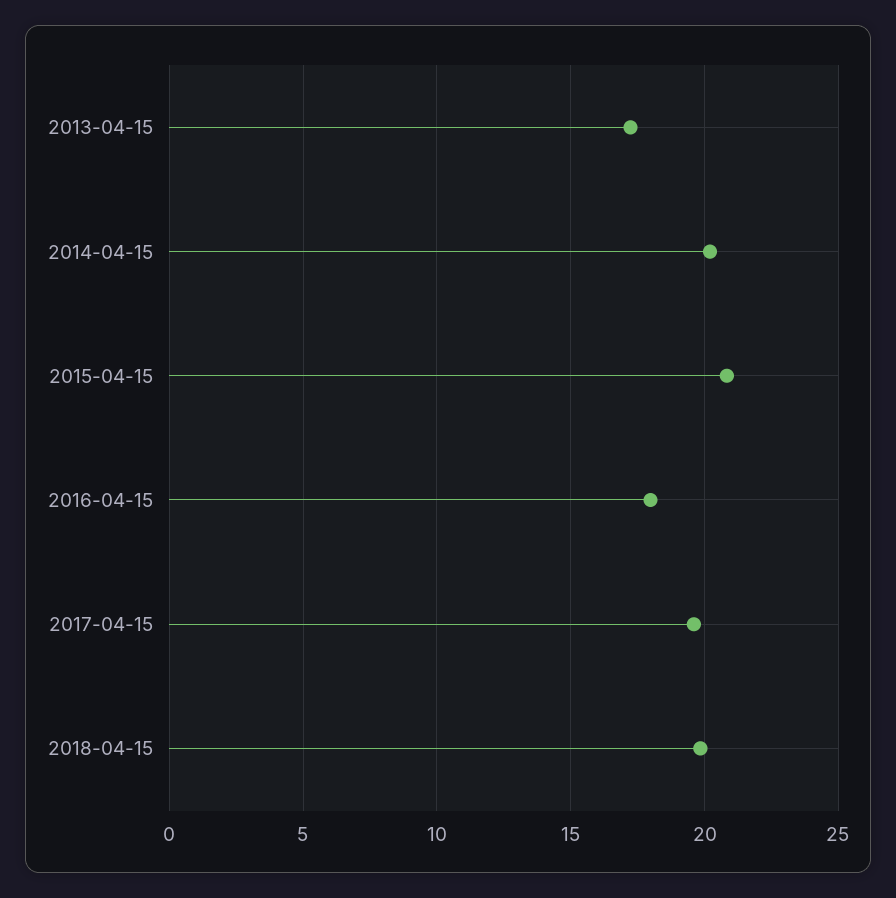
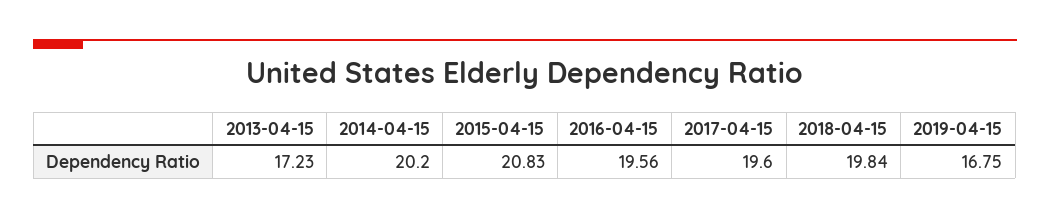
2016-04-15: 18 -> 19.56
2019-04-15: none -> 16.75

